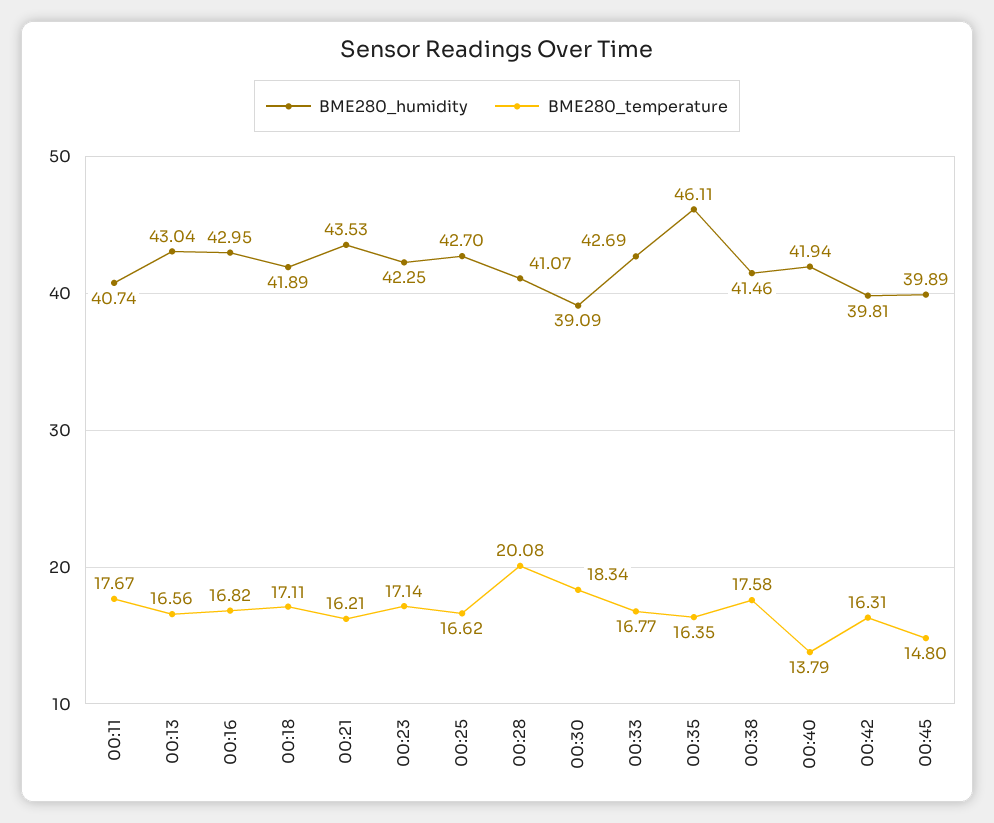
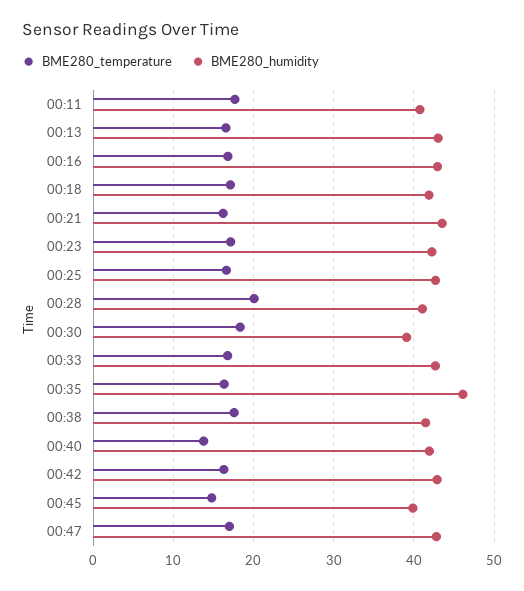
BME280_humidity, 00:42: 39.81 -> 43
BME280_temperature, 00:47: none -> 17
BME280_humidity, 00:47: none -> 43

